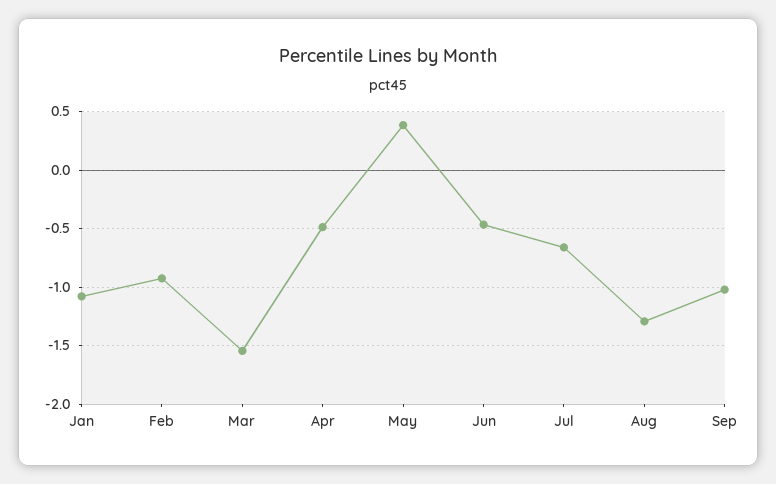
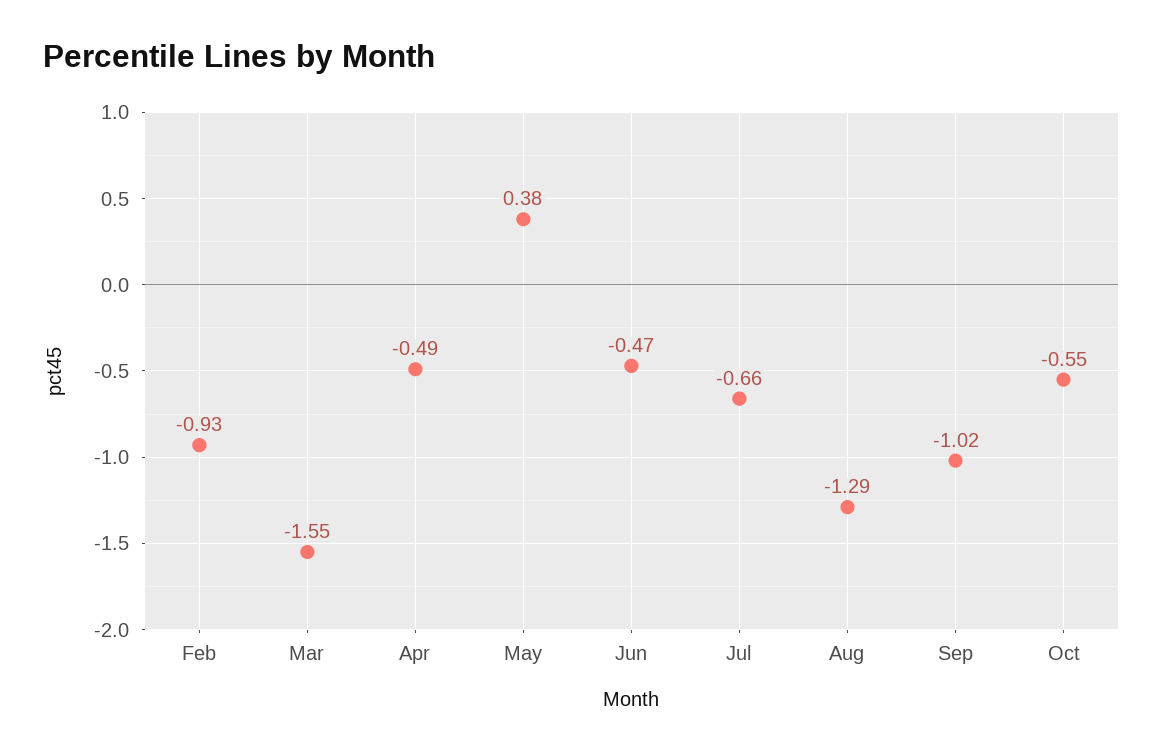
Jan: -1.1 -> none
Oct: none -> -0.55

